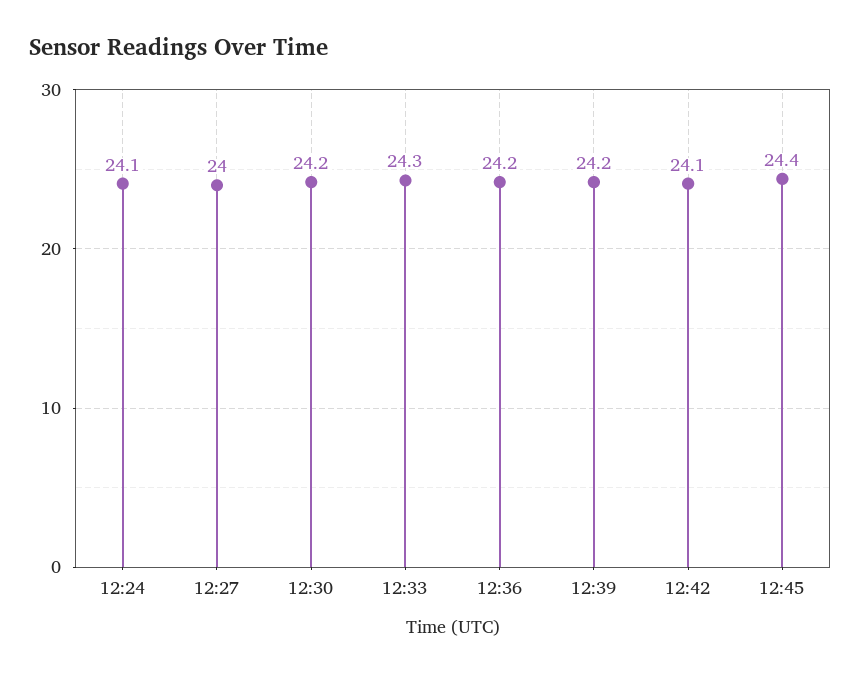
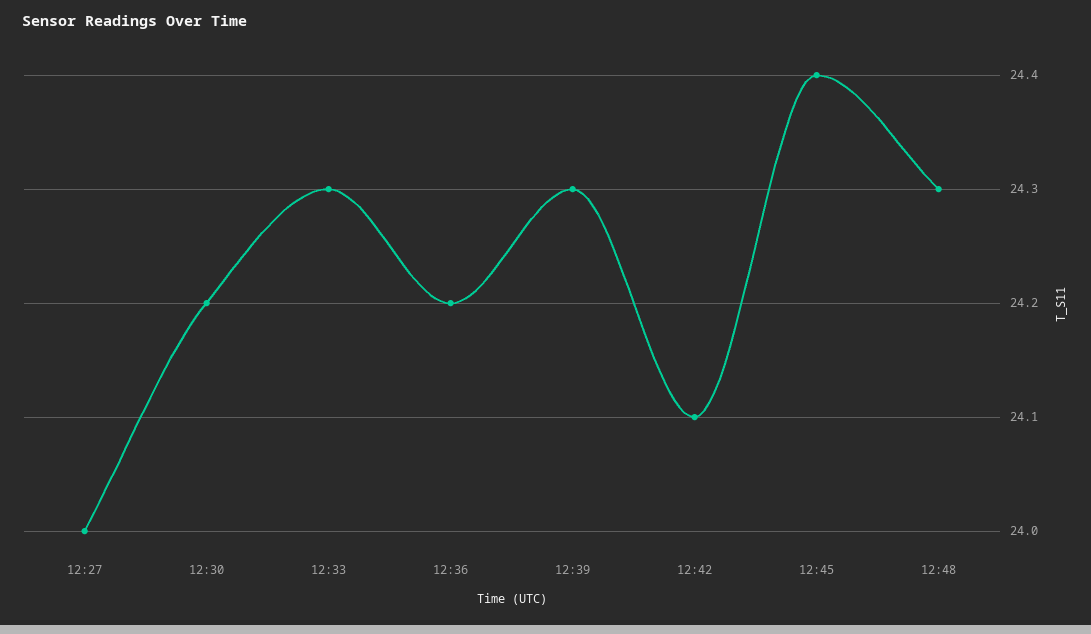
12:24: 24.1 -> none
12:39: 24.2 -> 24.3
12:48: none -> 24.3

